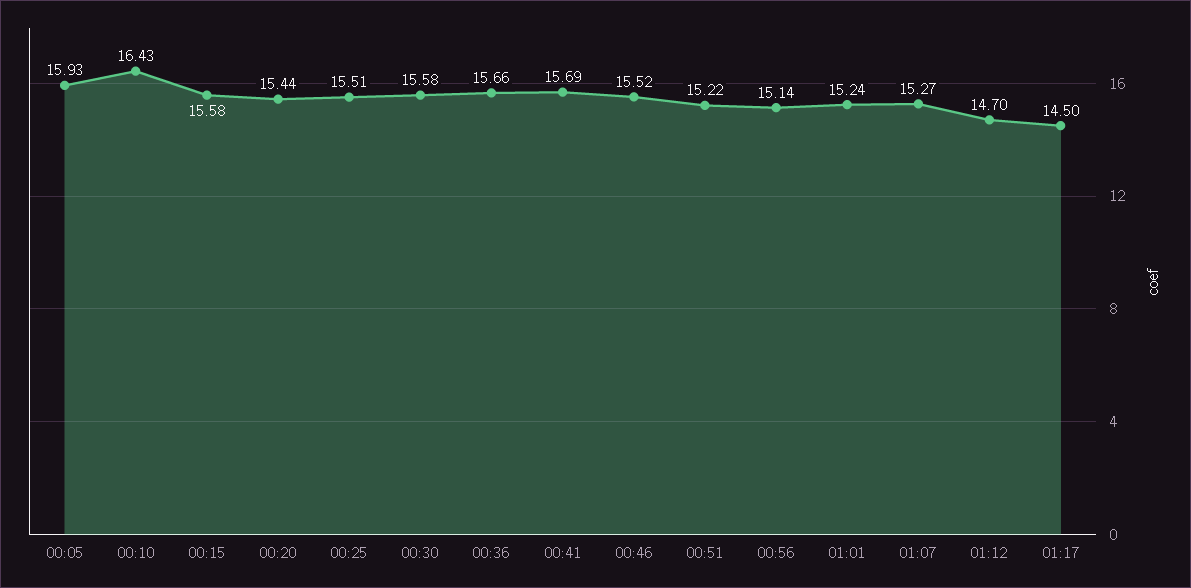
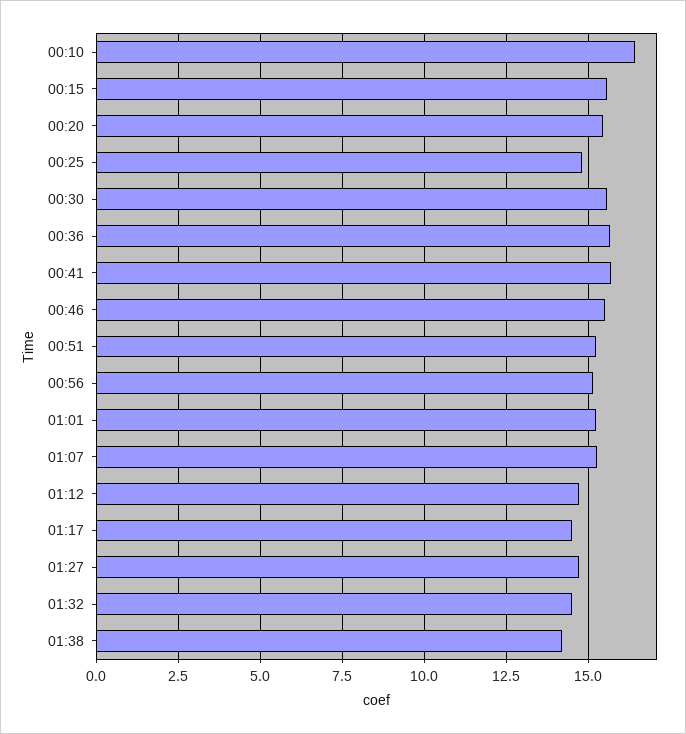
00:05: 15.93 -> none
00:25: 15.51 -> 14.75
01:27: none -> 14.75
01:32: none -> 14.5
01:38: none -> 14.25

